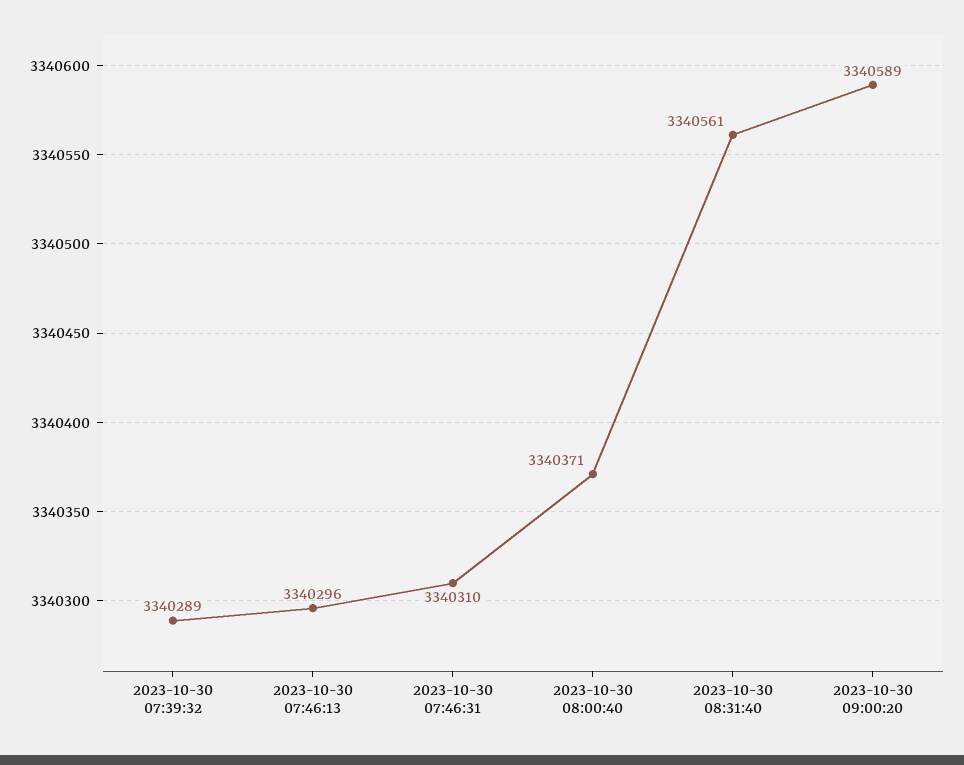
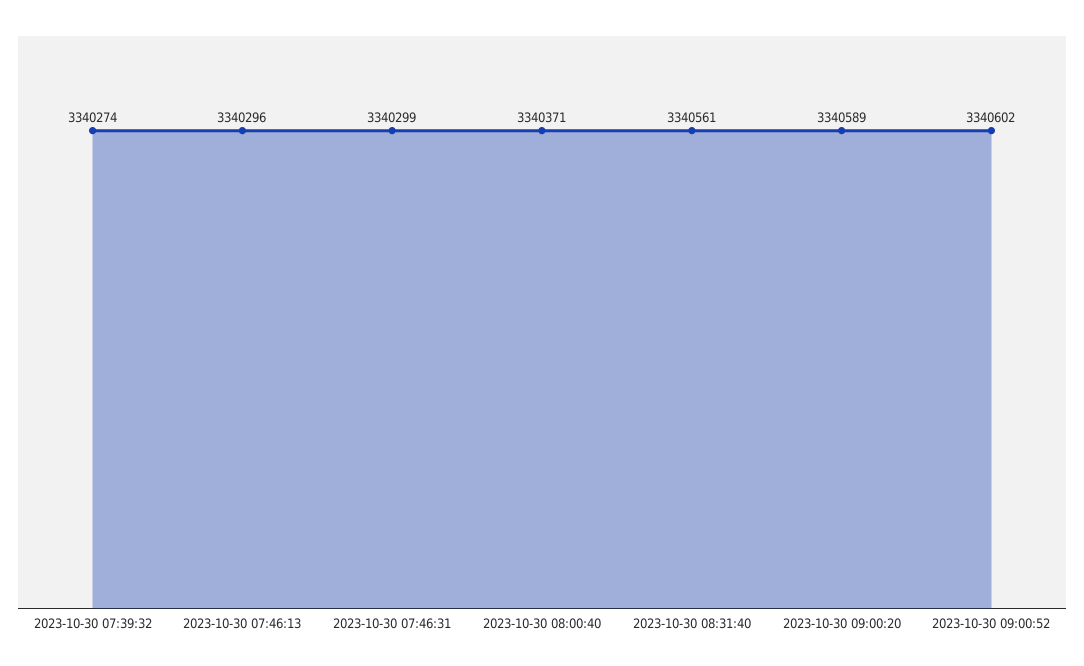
2023-10-30 07:39:32: 3340289 -> 3340274
2023-10-30 07:46:31: 3340310 -> 3340299
2023-10-30 09:00:52: none -> 3340602

